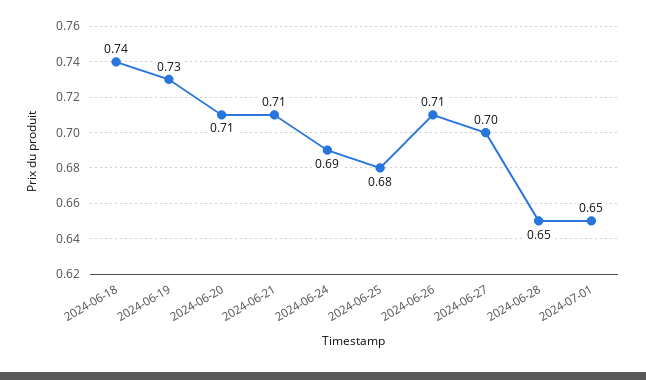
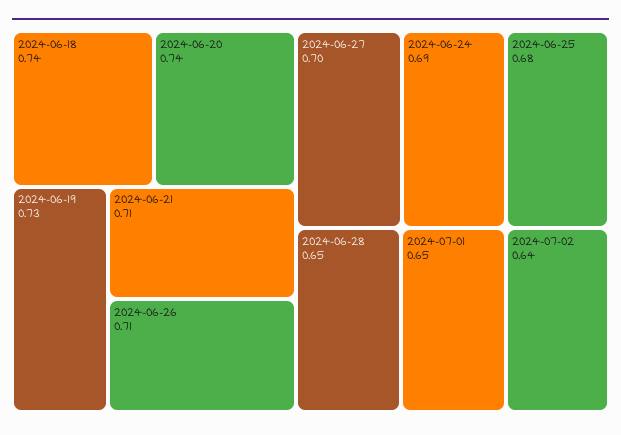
2024-06-20: 0.71 -> 0.74
2024-07-02: none -> 0.64

